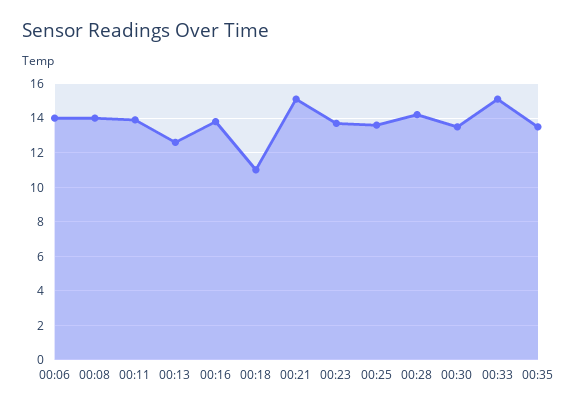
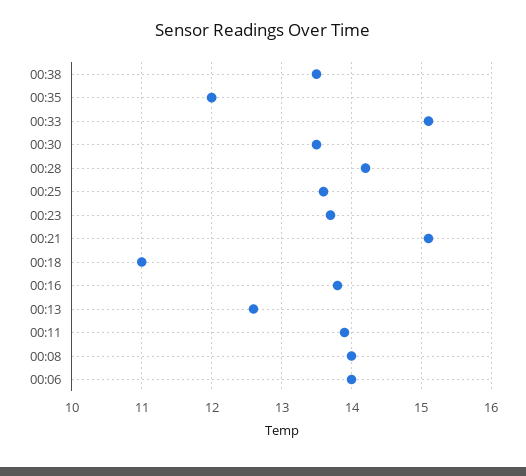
00:35: 13.5 -> 12
00:38: none -> 13.5

